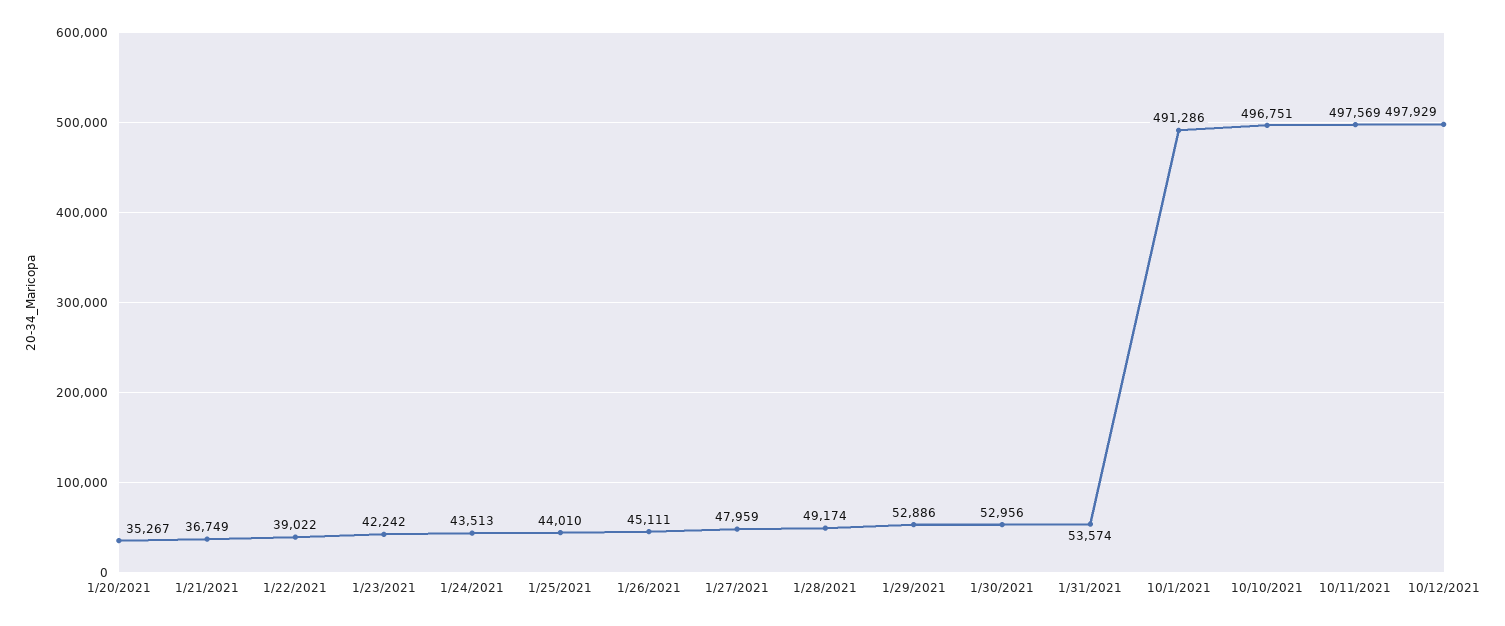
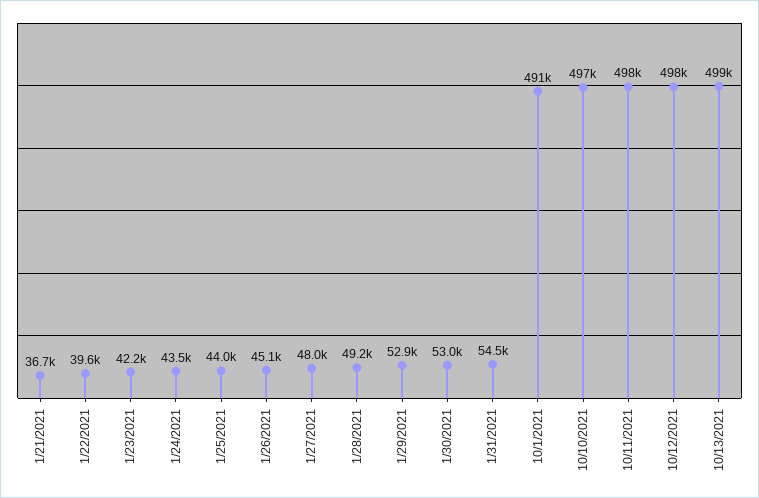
1/20/2021: 35267 -> none
1/22/2021: 39022 -> 39600
1/31/2021: 53574 -> 54500
10/13/2021: none -> 499000

